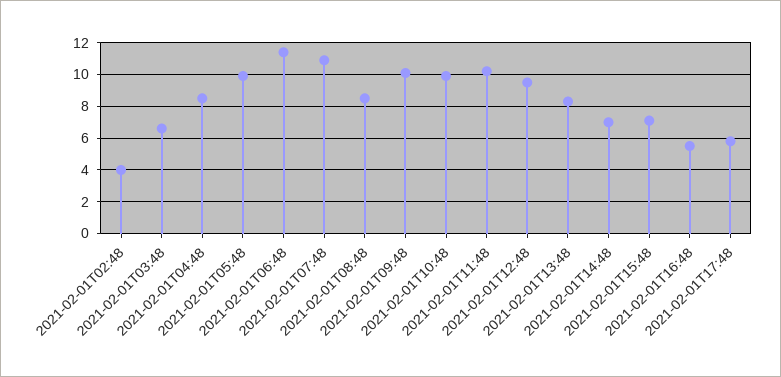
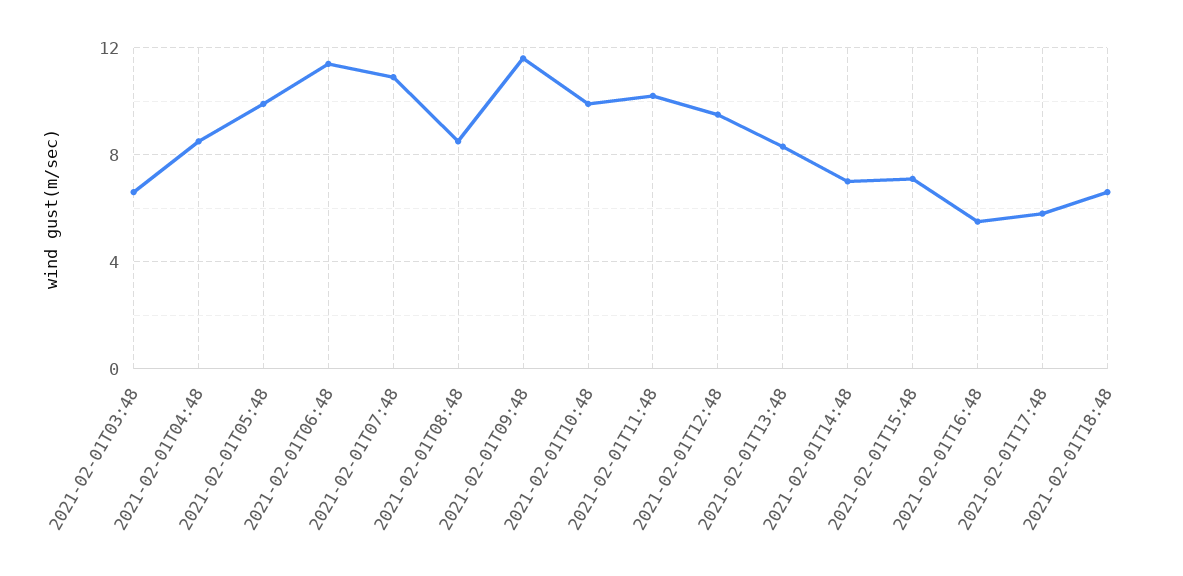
2021-02-01T02:48: 4 -> none
2021-02-01T09:48: 10 -> 11.5
2021-02-01T18:48: none -> 6.5

